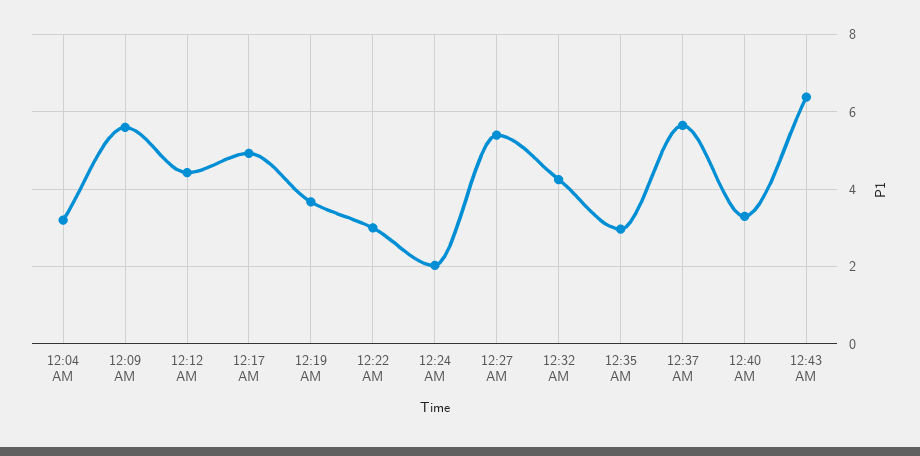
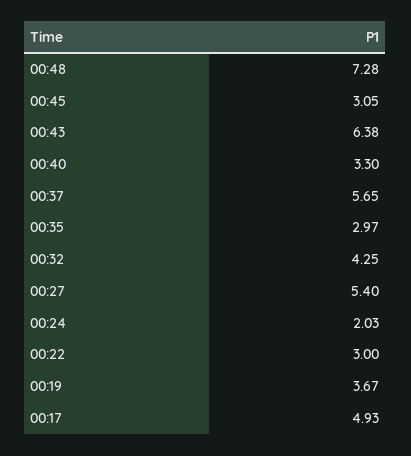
12:04 AM: 3.2 -> none
12:09 AM: 5.6 -> none
12:12 AM: 4.4 -> none
00:48: none -> 7.28
00:45: none -> 3.05

